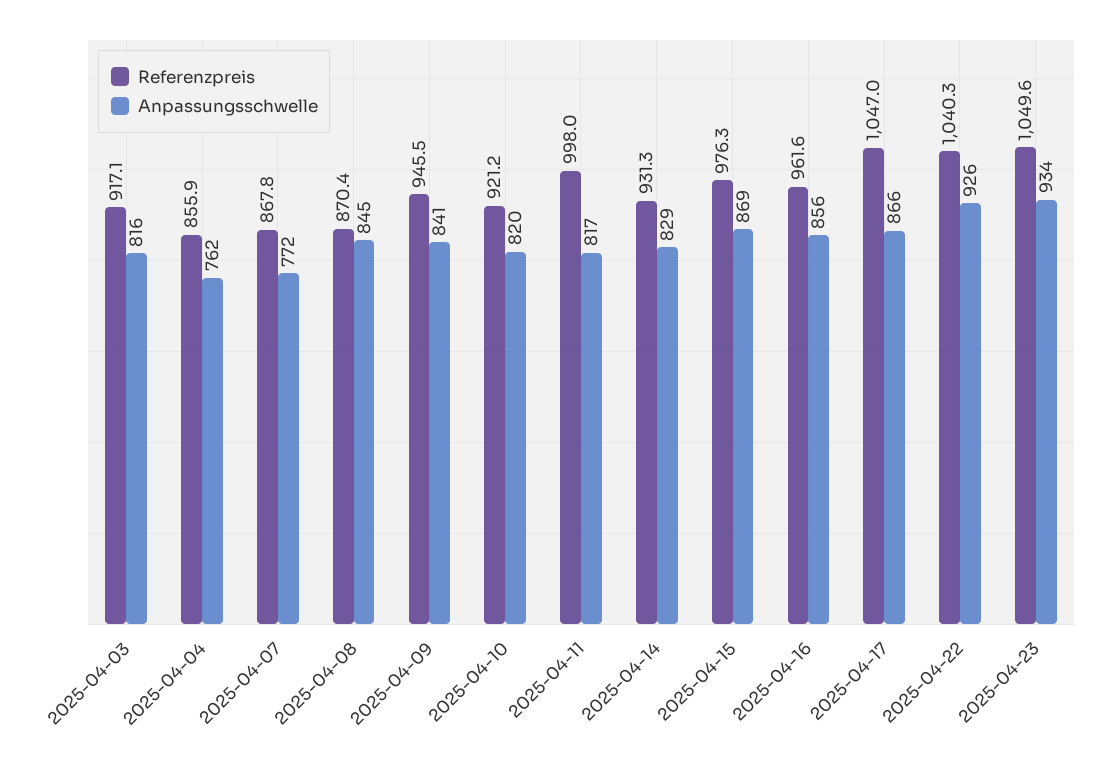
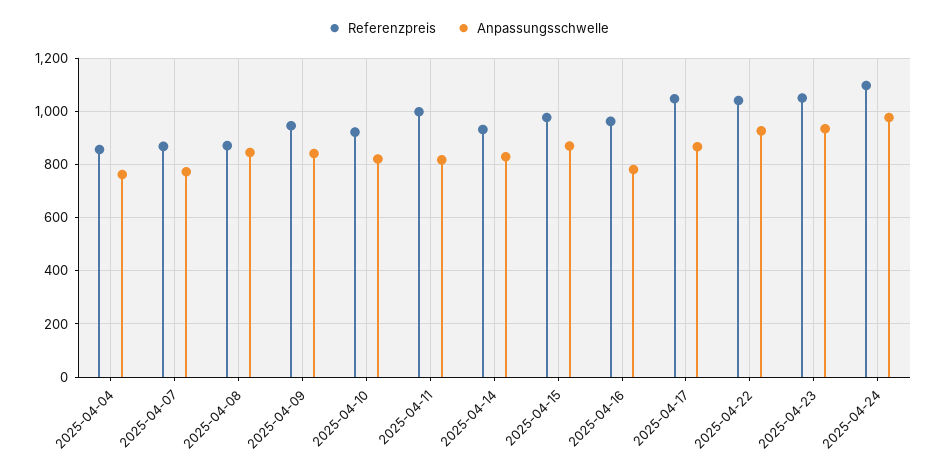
Referenzpreis, 2025-04-03: 917.1 -> none
Anpassungsschwelle, 2025-04-03: 816 -> none
Anpassungsschwelle, 2025-04-16: 856 -> 775
Referenzpreis, 2025-04-24: none -> 1100
Anpassungsschwelle, 2025-04-24: none -> 975

